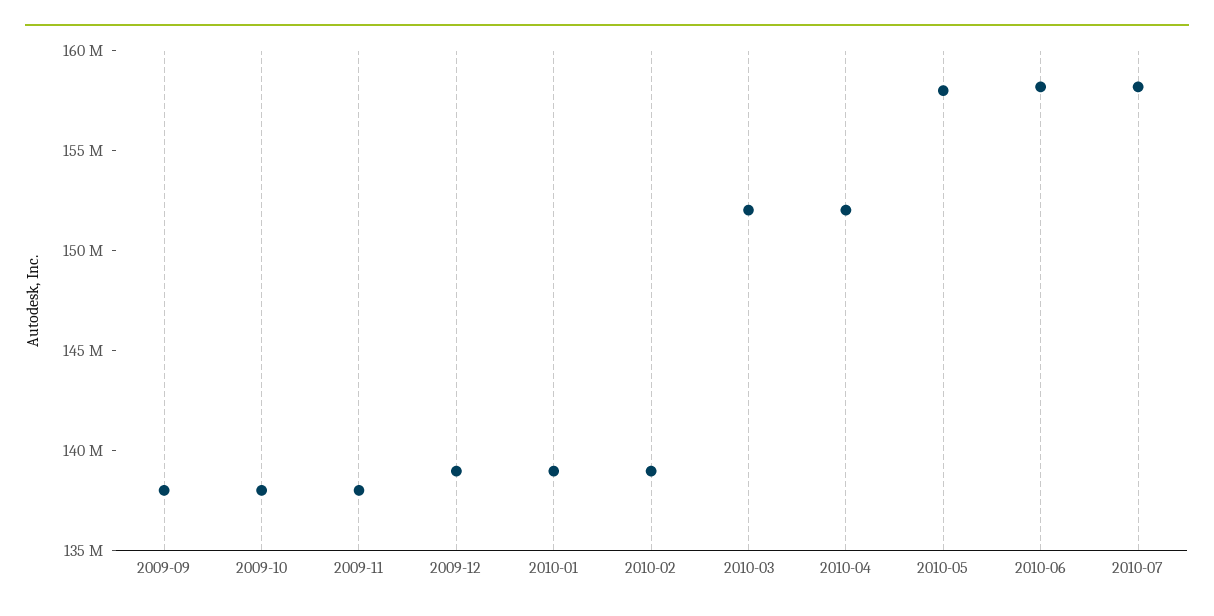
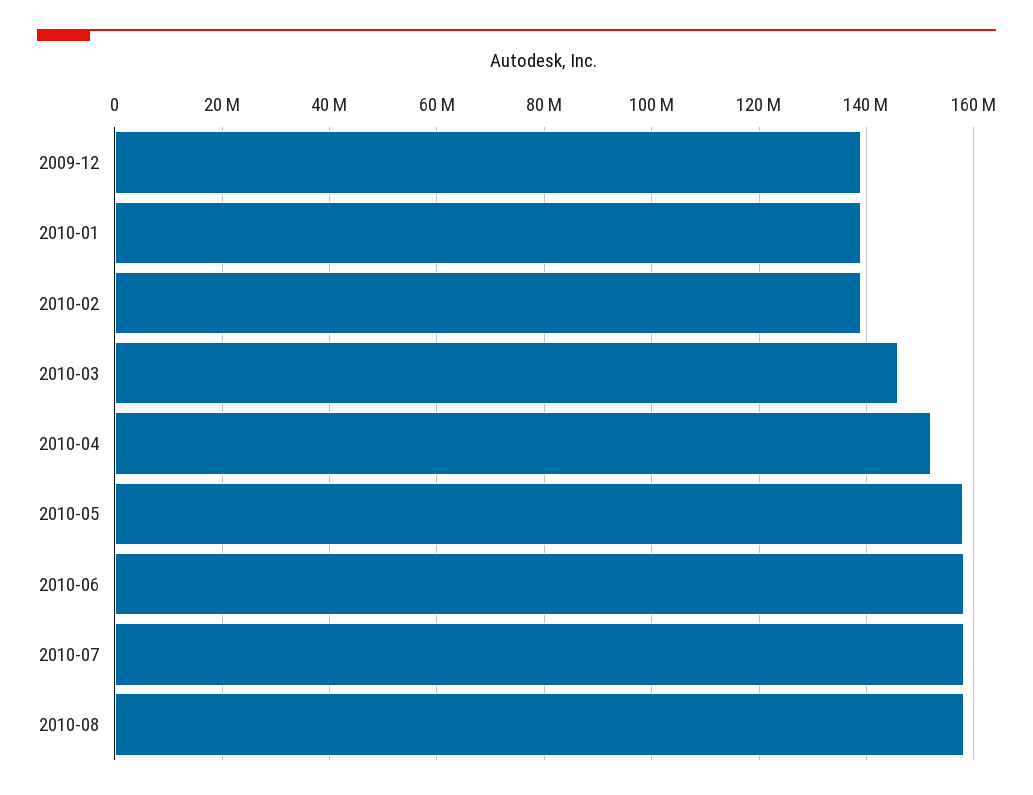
2009-09: 138000000 -> none
2009-10: 138000000 -> none
2009-11: 138000000 -> none
2010-03: 152000000 -> 146000000
2010-08: none -> 158000000

